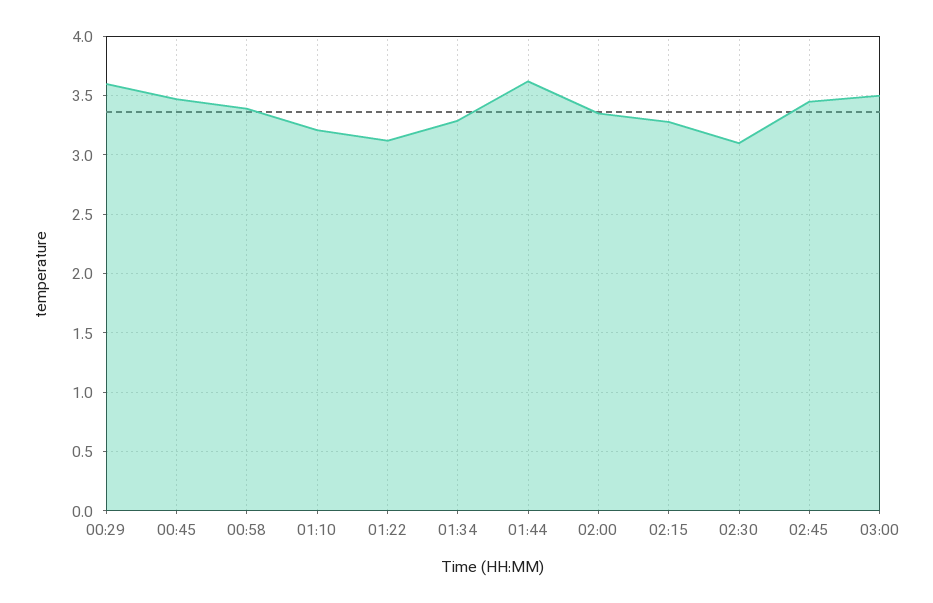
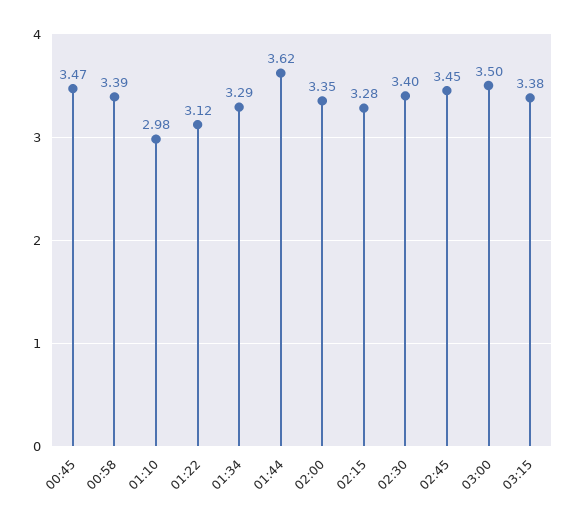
00:29: 3.6 -> none
01:10: 3.2 -> 2.98
02:30: 3.1 -> 3.4
03:15: none -> 3.38

